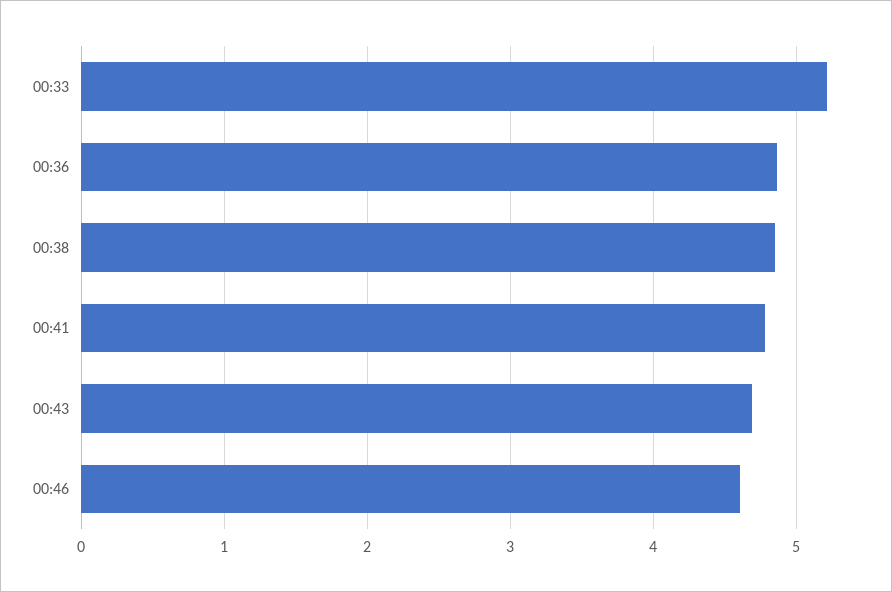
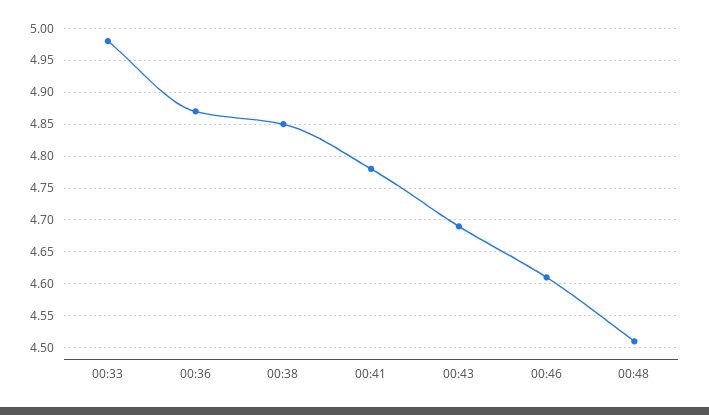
00:33: 5.2 -> 4.98
00:48: none -> 4.51

